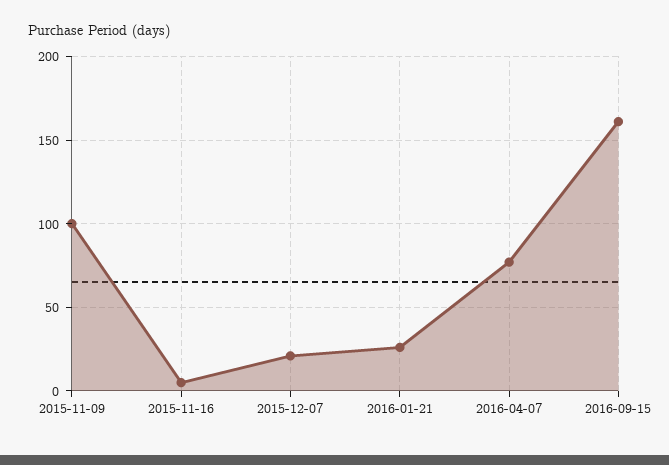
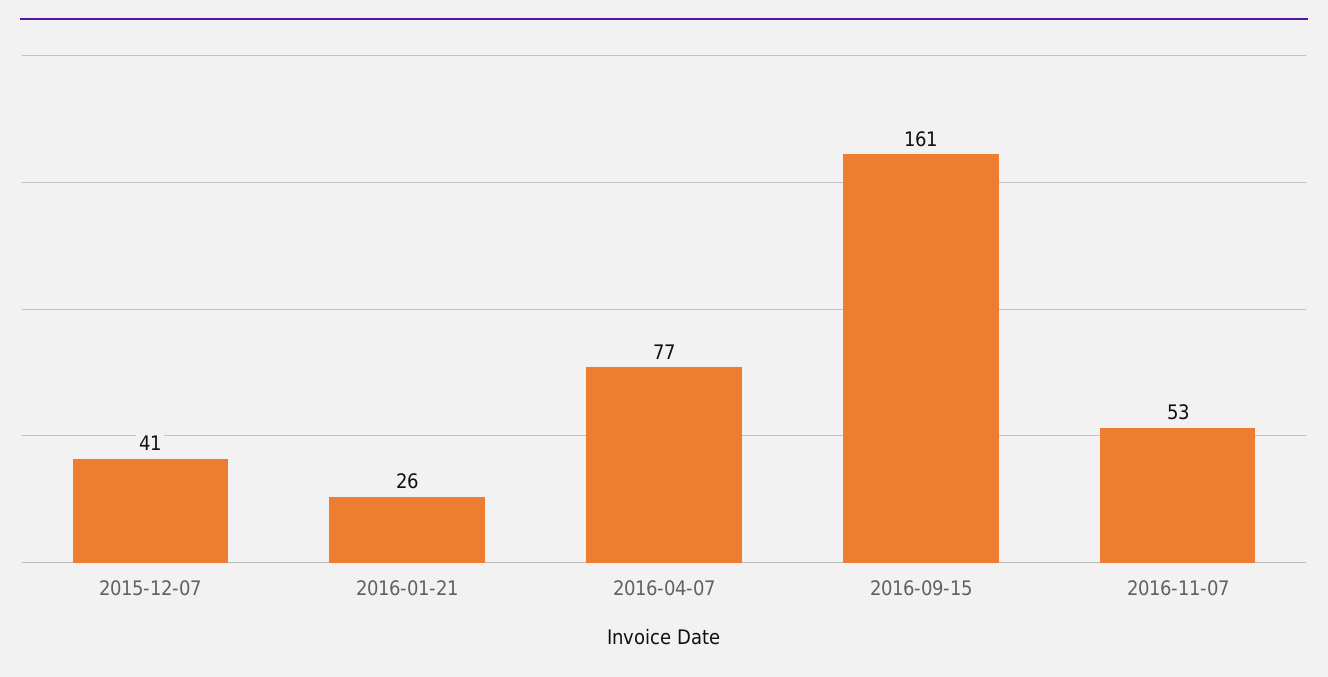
2015-11-09: 100 -> none
2015-11-16: 5 -> none
2015-12-07: 20 -> 41
2016-11-07: none -> 53

